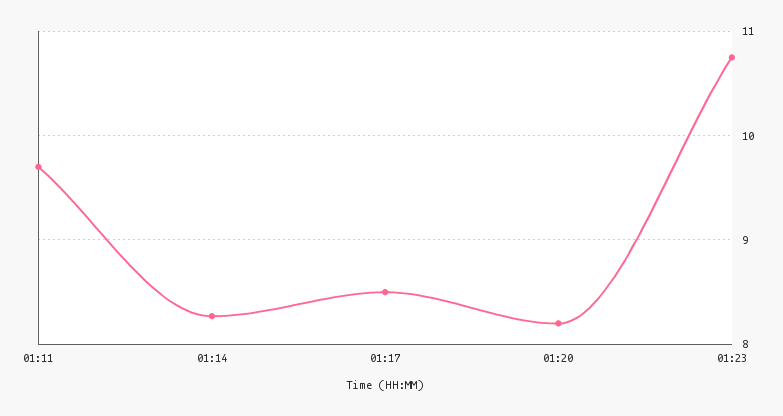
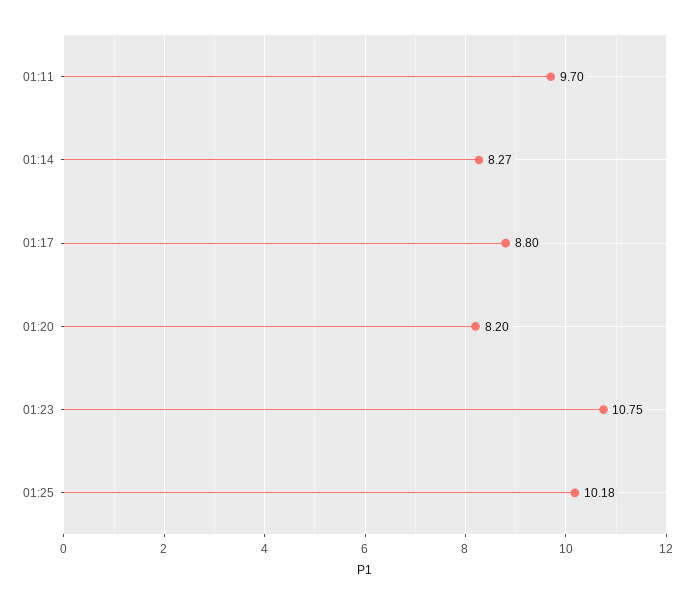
01:17: 8.5 -> 8.8
01:25: none -> 10.18

